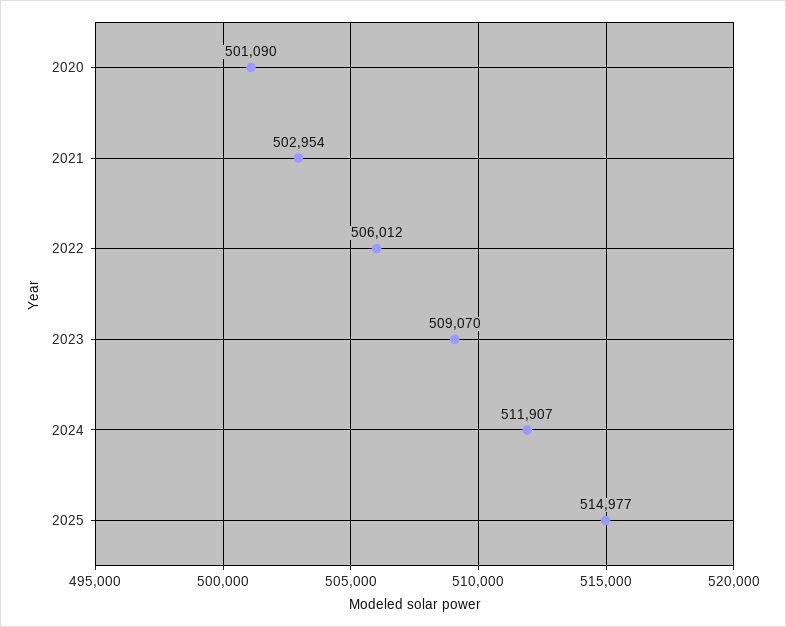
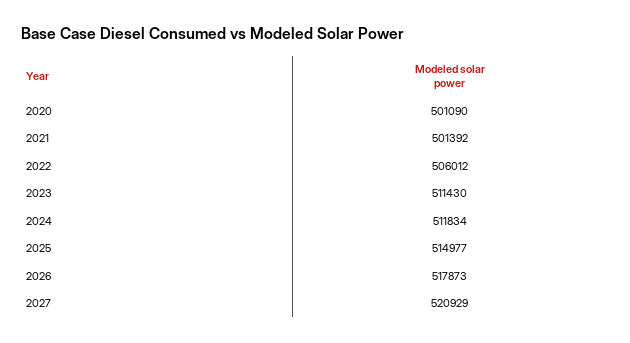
2021: 502954 -> 501392
2023: 509070 -> 511430
2024: 511907 -> 511834
2026: none -> 517873
2027: none -> 520929

